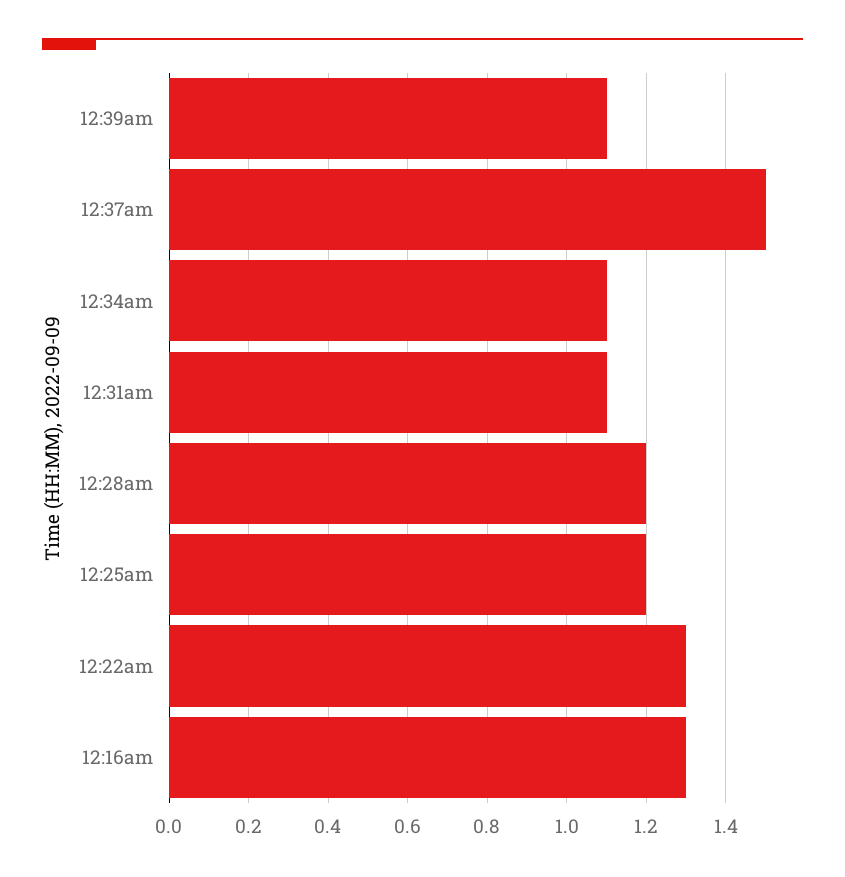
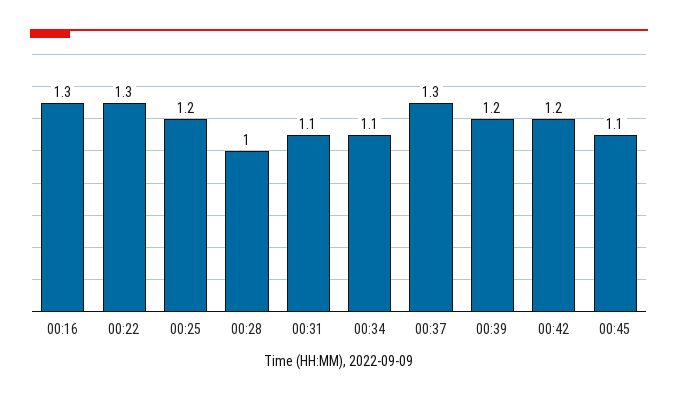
12:39am: 1.1 -> 1.2
12:37am: 1.5 -> 1.3
12:28am: 1.2 -> 1
00:42: none -> 1.2
00:45: none -> 1.1

